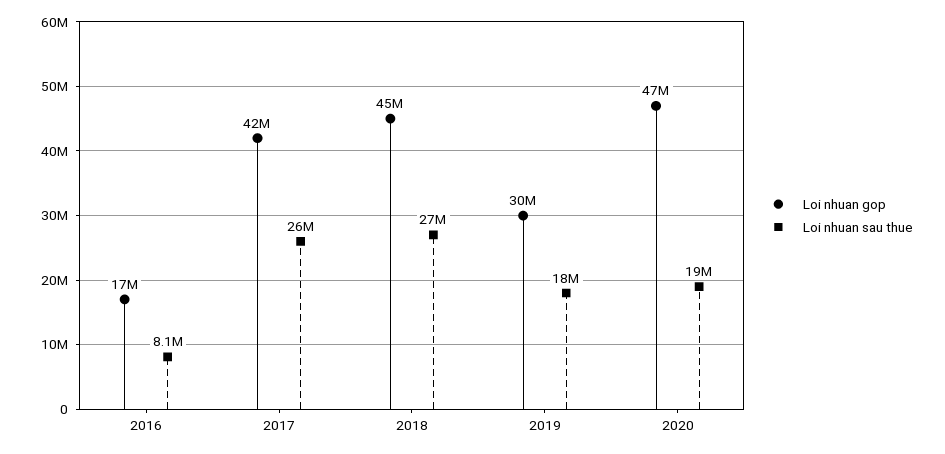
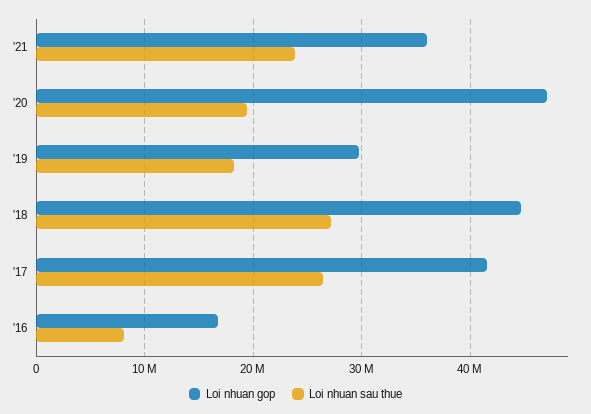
Loi nhuan gop, '21: none -> 36000000
Loi nhuan sau thue, '21: none -> 24000000

